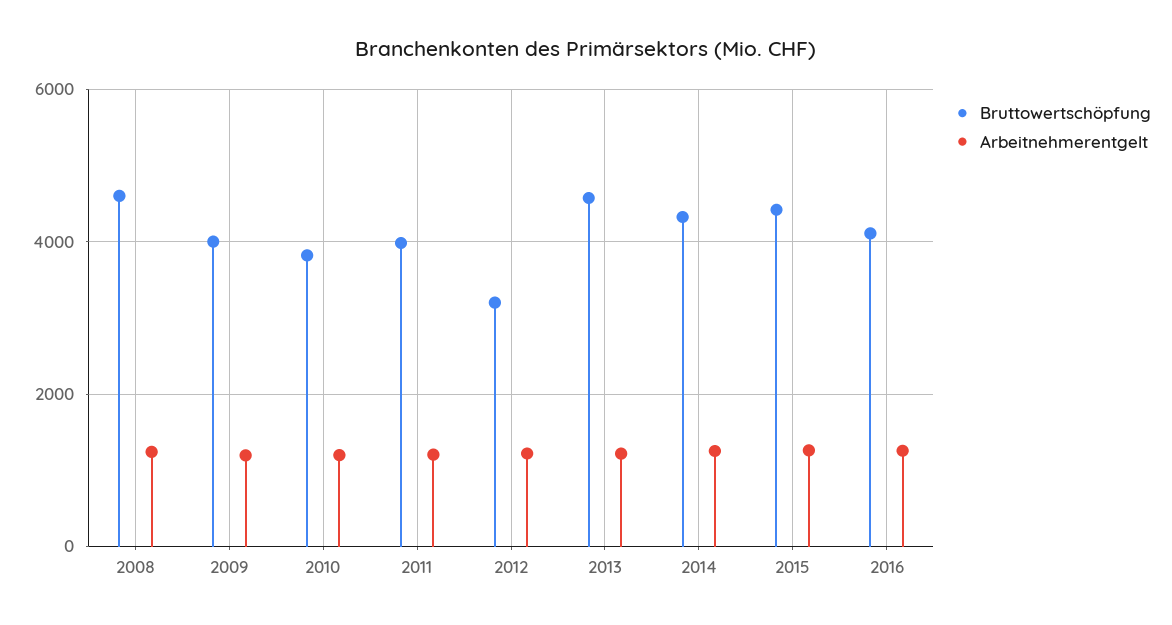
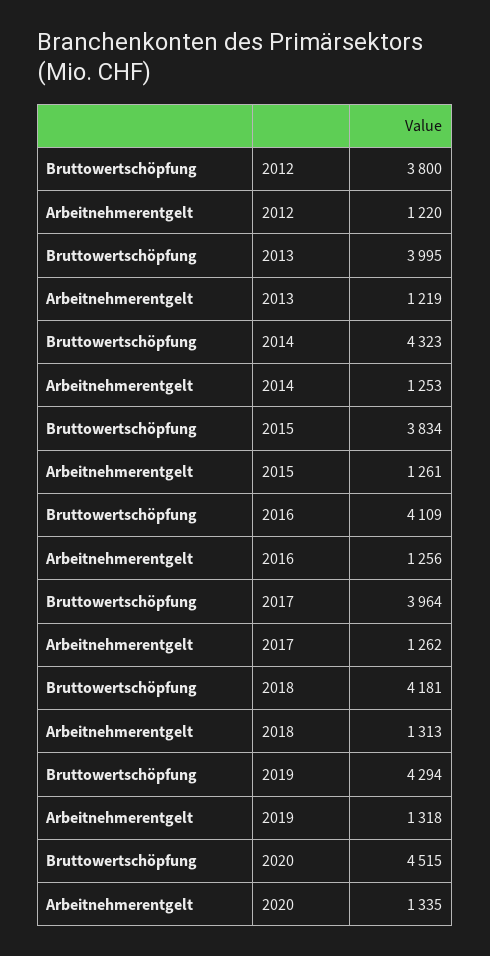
Bruttowertschöpfung, 2008: 4600 -> none
Arbeitnehmerentgelt, 2008: 1200 -> none
Bruttowertschöpfung, 2009: 4000 -> none
Arbeitnehmerentgelt, 2009: 1200 -> none
Bruttowertschöpfung, 2010: 3800 -> none
Arbeitnehmerentgelt, 2010: 1200 -> none
Bruttowertschöpfung, 2011: 4000 -> none
Arbeitnehmerentgelt, 2011: 1200 -> none
Bruttowertschöpfung, 2012: 3200 -> 3800
Bruttowertschöpfung, 2013: 4600 -> 3995
Bruttowertschöpfung, 2015: 4400 -> 3834
Bruttowertschöpfung, 2017: none -> 3964
Arbeitnehmerentgelt, 2017: none -> 1262
Bruttowertschöpfung, 2018: none -> 4181
Arbeitnehmerentgelt, 2018: none -> 1313
Bruttowertschöpfung, 2019: none -> 4294
Arbeitnehmerentgelt, 2019: none -> 1318
Bruttowertschöpfung, 2020: none -> 4515
Arbeitnehmerentgelt, 2020: none -> 1335

